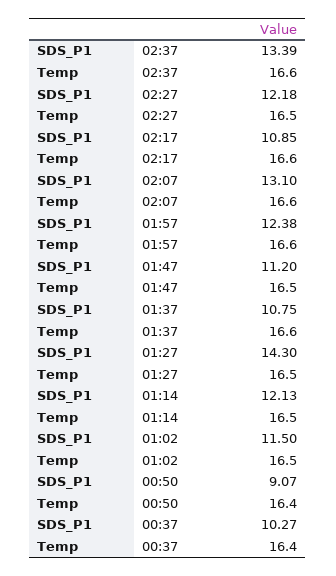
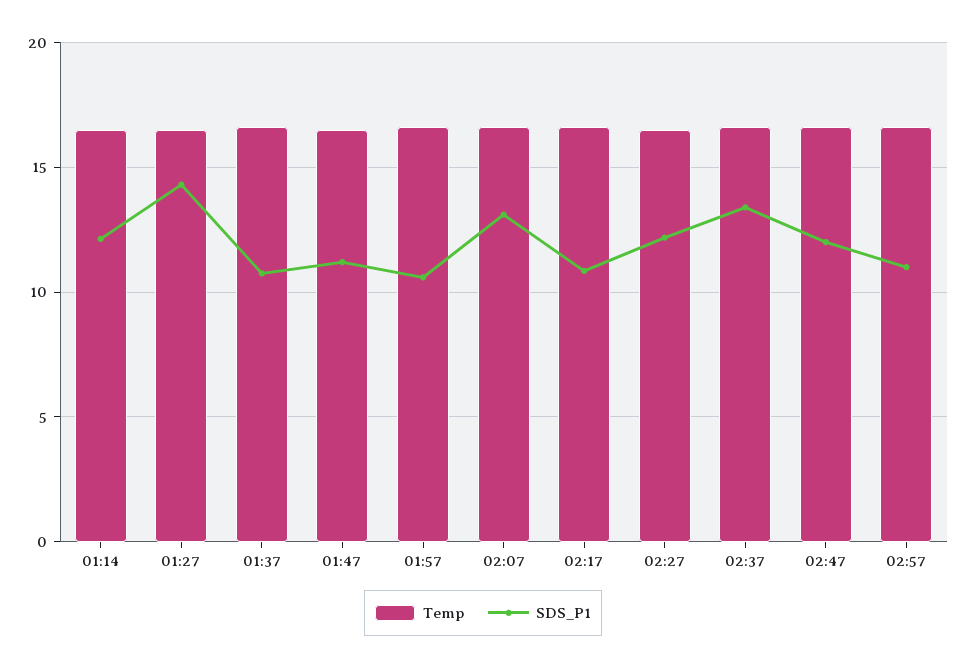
SDS_P1, 01:57: 12.38 -> 10.5
SDS_P1, 01:02: 11.5 -> none
Temp, 01:02: 16.5 -> none
SDS_P1, 00:50: 9.07 -> none
Temp, 00:50: 16.4 -> none
SDS_P1, 00:37: 10.27 -> none
Temp, 00:37: 16.4 -> none
Temp, 02:47: none -> 16.5
SDS_P1, 02:47: none -> 12
Temp, 02:57: none -> 16.5
SDS_P1, 02:57: none -> 11

